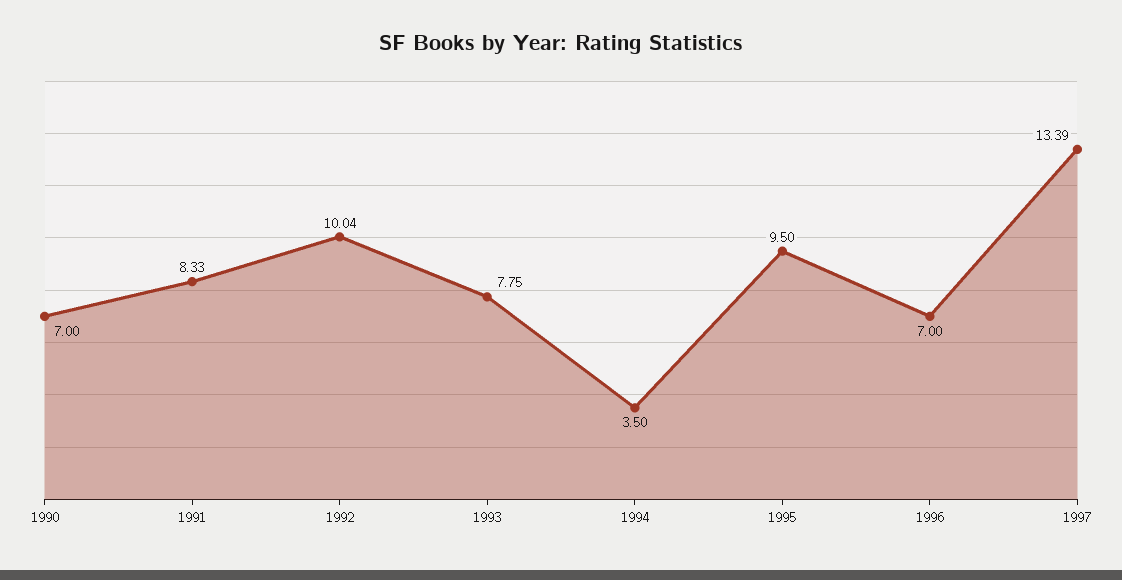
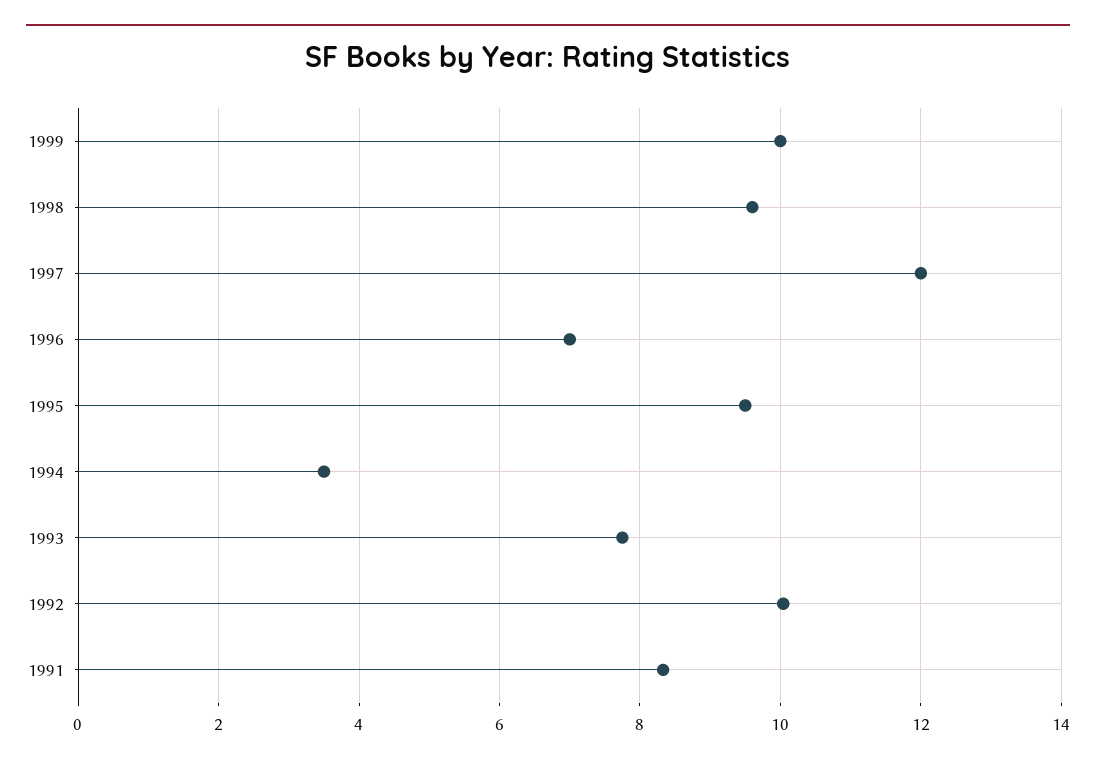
1990: 7 -> none
1997: 13.39 -> 12
1999: none -> 10
1998: none -> 9.6

